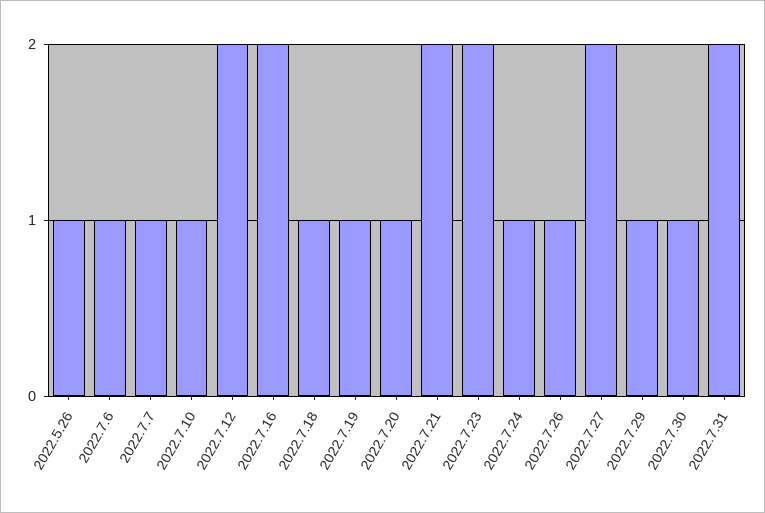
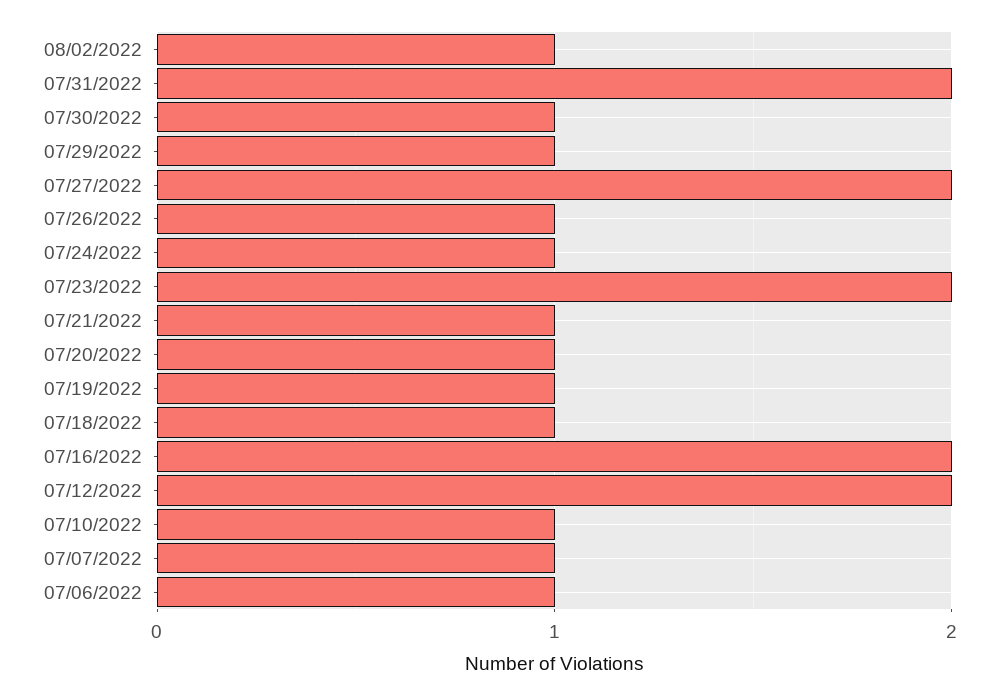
2022.5.26: 1 -> none
2022.7.21: 2 -> 1
08/02/2022: none -> 1

